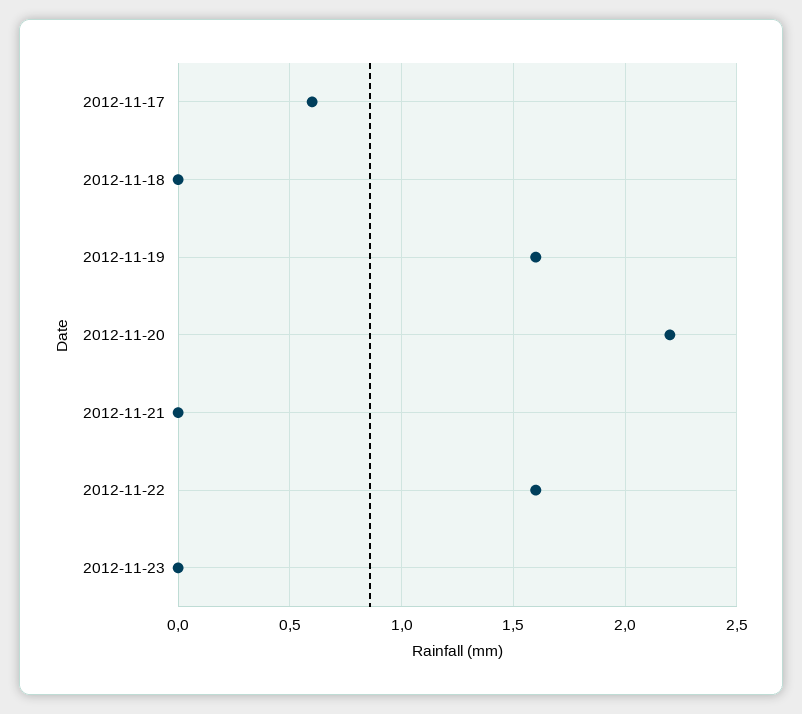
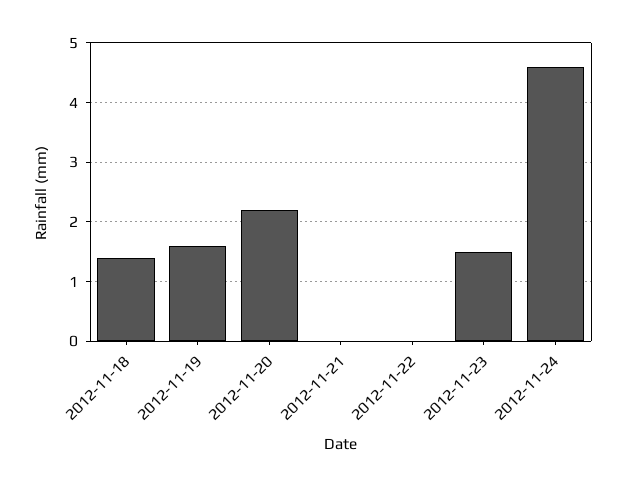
2012-11-17: 0.6 -> none
2012-11-18: 0 -> 1.5
2012-11-22: 1.6 -> 0
2012-11-23: 0 -> 1.5
2012-11-24: none -> 4.5

